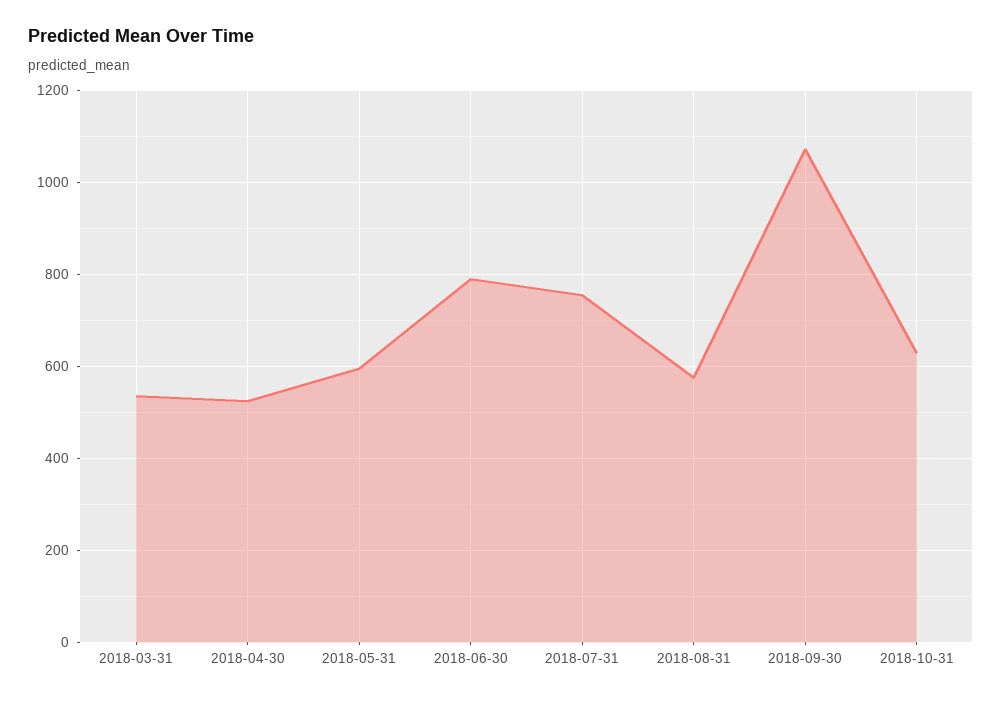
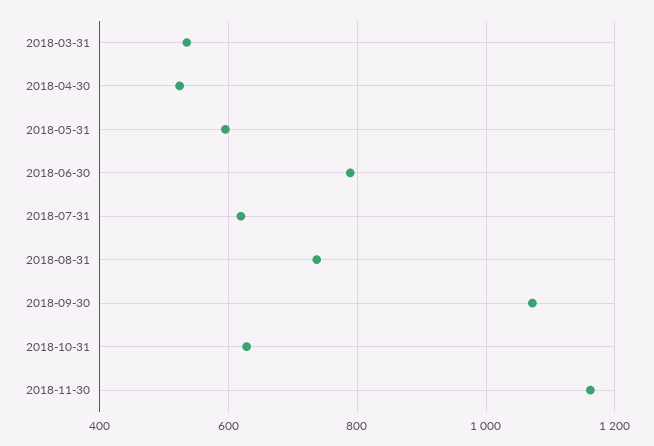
2018-07-31: 760 -> 620
2018-08-31: 580 -> 740
2018-11-30: none -> 1160

